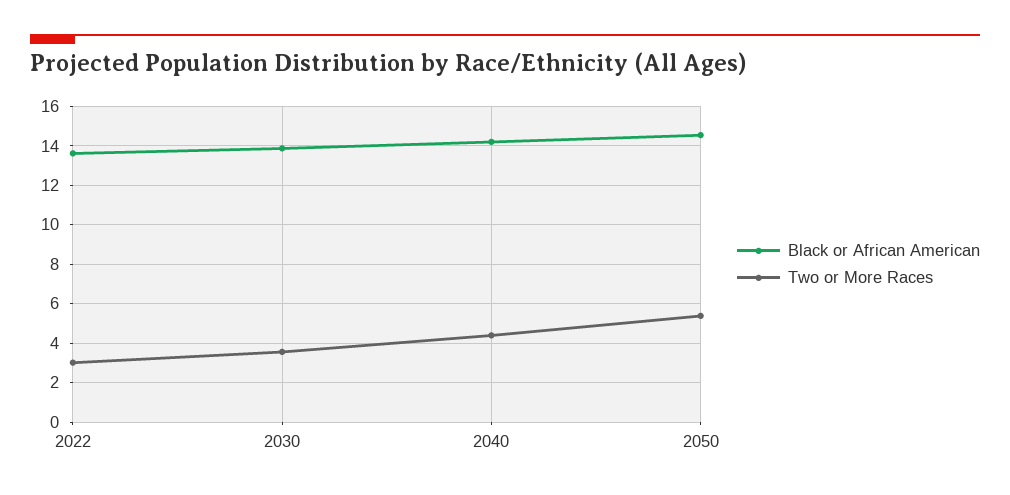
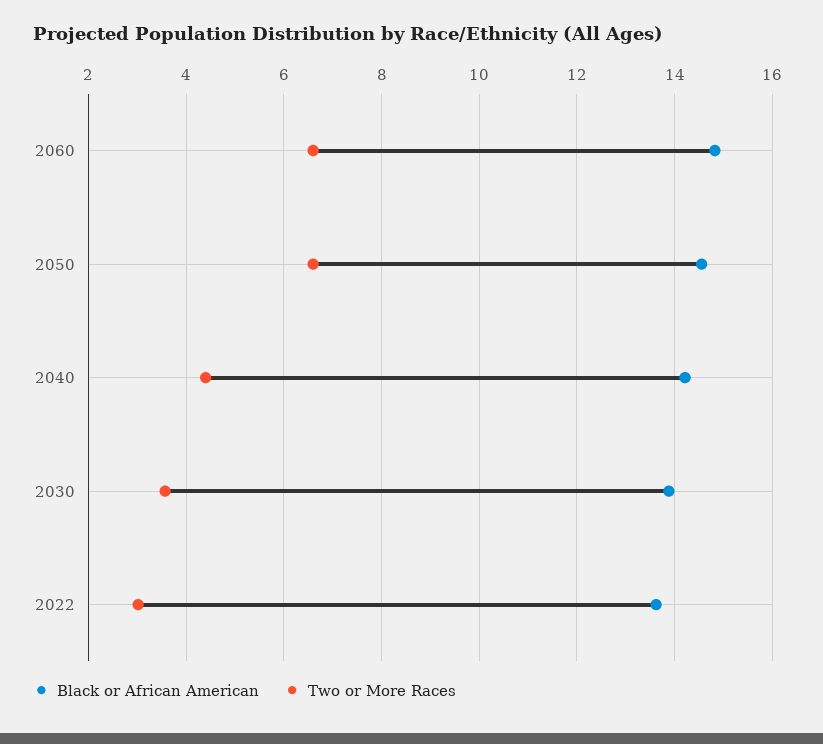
Two or More Races, 2050: 5.5 -> 6.6
Black or African American, 2060: none -> 14.8
Two or More Races, 2060: none -> 6.6

